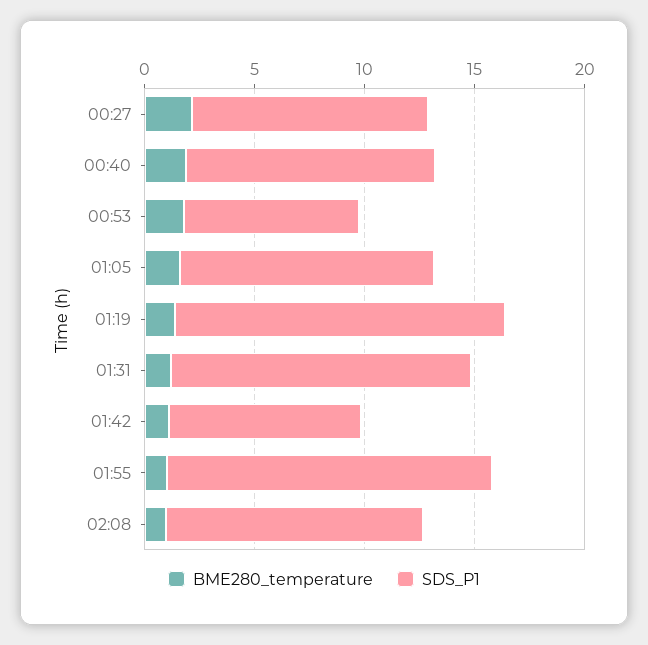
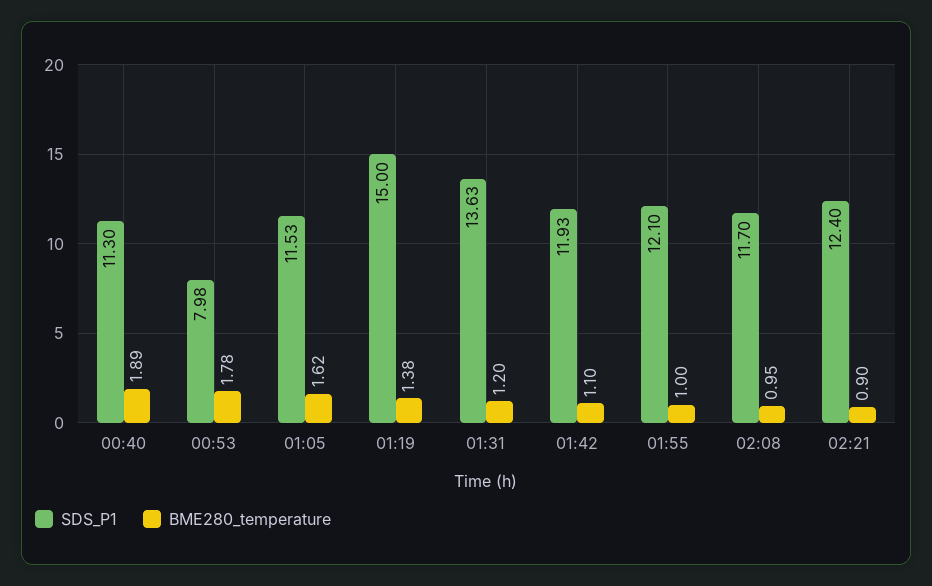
BME280_temperature, 00:27: 2 -> none
SDS_P1, 00:27: 11 -> none
SDS_P1, 01:42: 9 -> 11.93
SDS_P1, 01:55: 15 -> 12.1
SDS_P1, 02:21: none -> 12.4
BME280_temperature, 02:21: none -> 0.9

